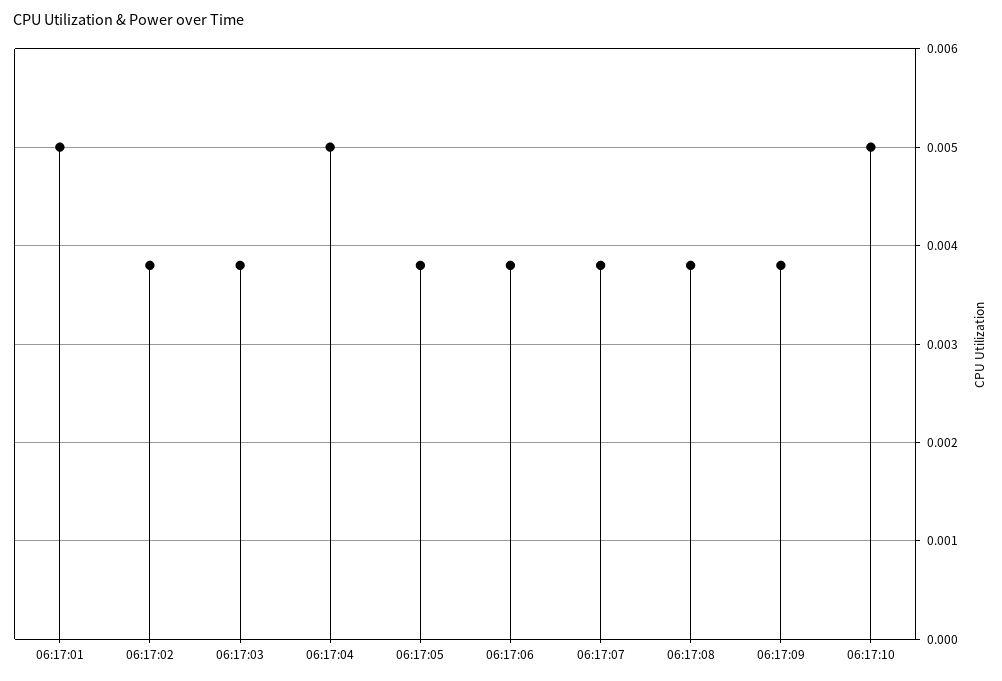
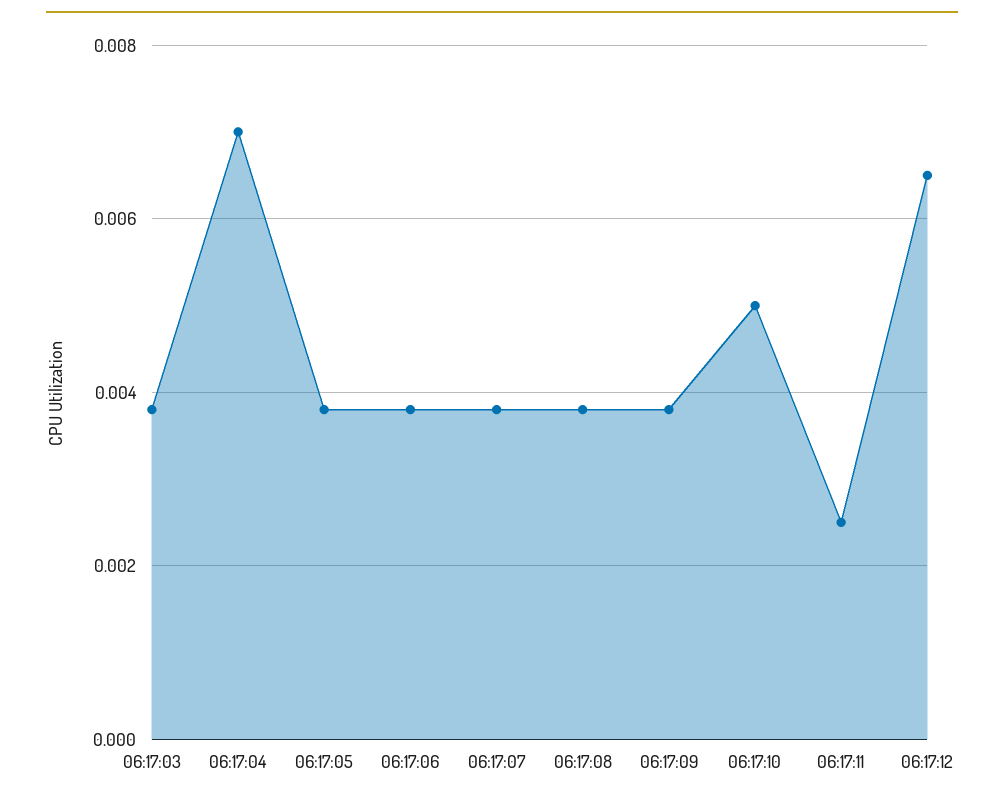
06:17:01: 0.005 -> none
06:17:02: 0.0038 -> none
06:17:04: 0.005 -> 0.007
06:17:11: none -> 0.0025
06:17:12: none -> 0.0065

